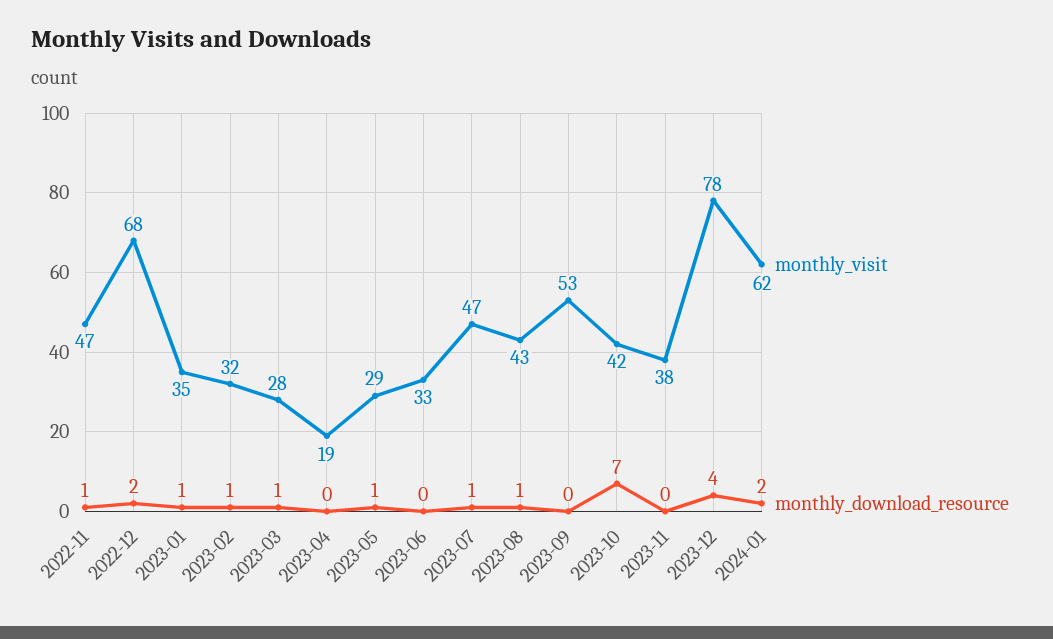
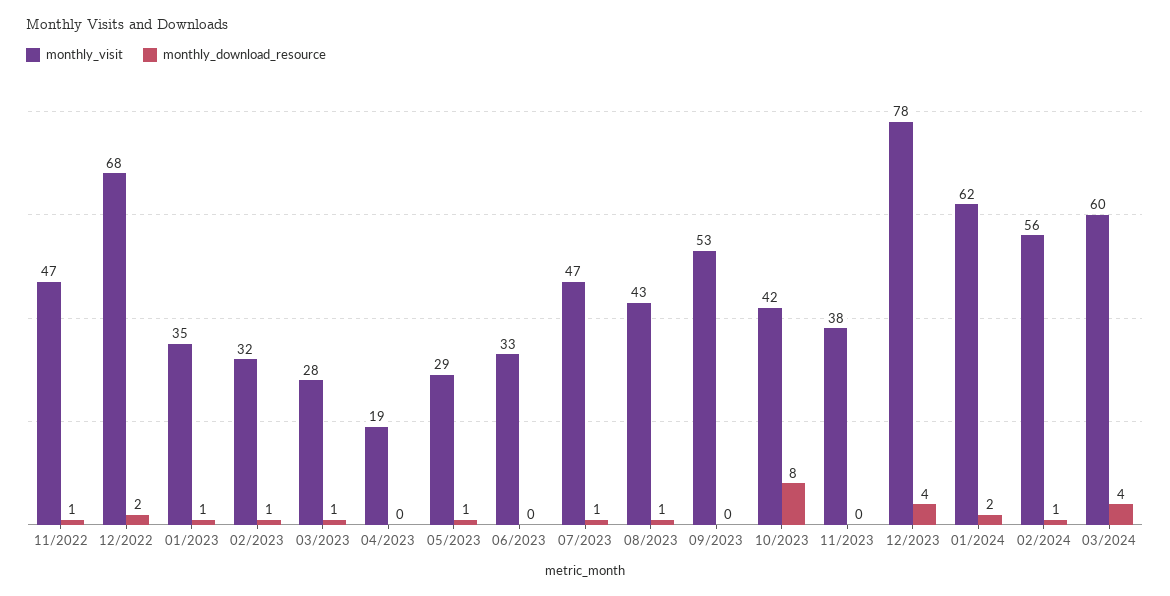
monthly_download_resource, 2023-10: 7 -> 8
monthly_visit, 02/2024: none -> 56
monthly_download_resource, 02/2024: none -> 1
monthly_visit, 03/2024: none -> 60
monthly_download_resource, 03/2024: none -> 4

